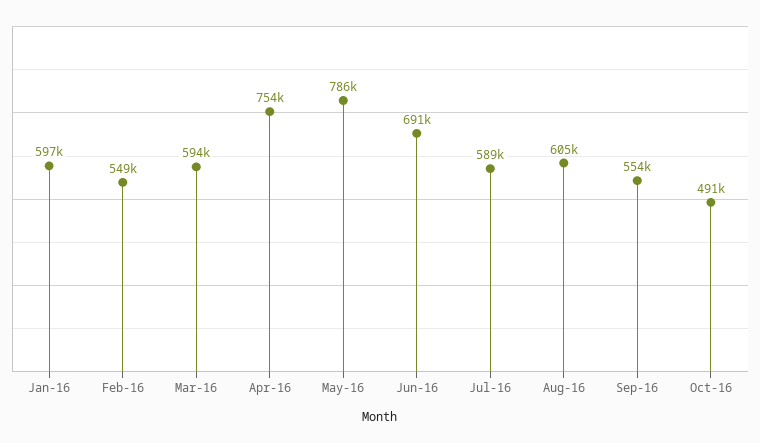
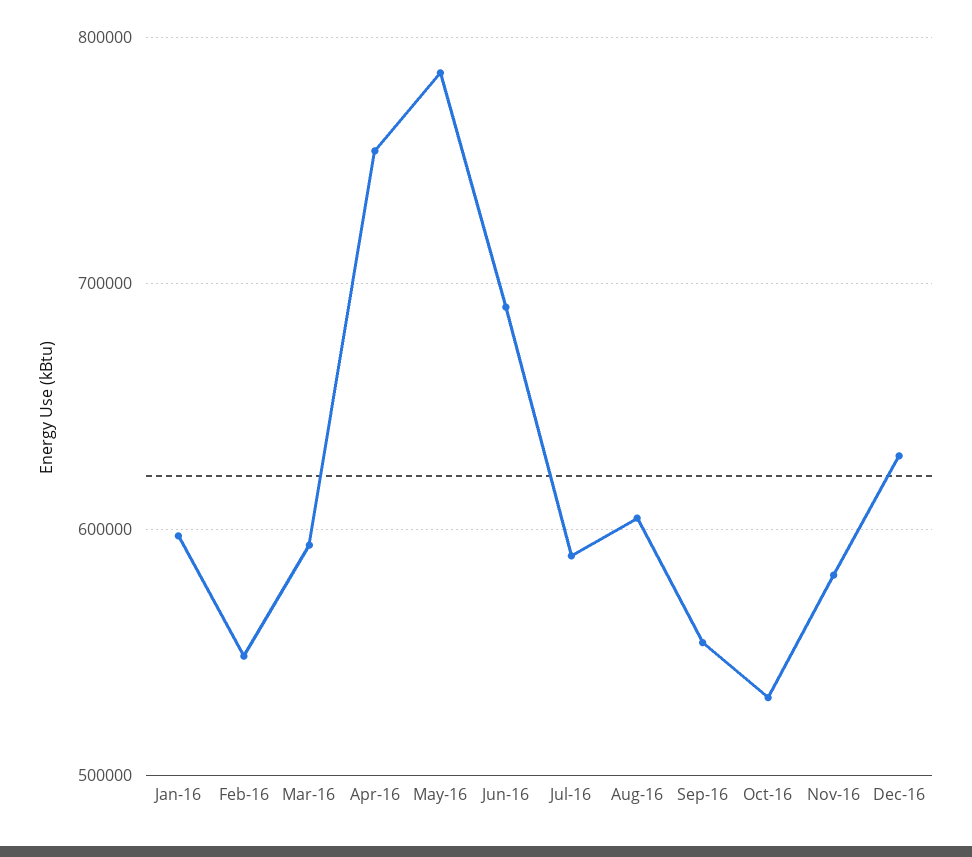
Oct-16: 491000 -> 530000
Nov-16: none -> 580000
Dec-16: none -> 630000

